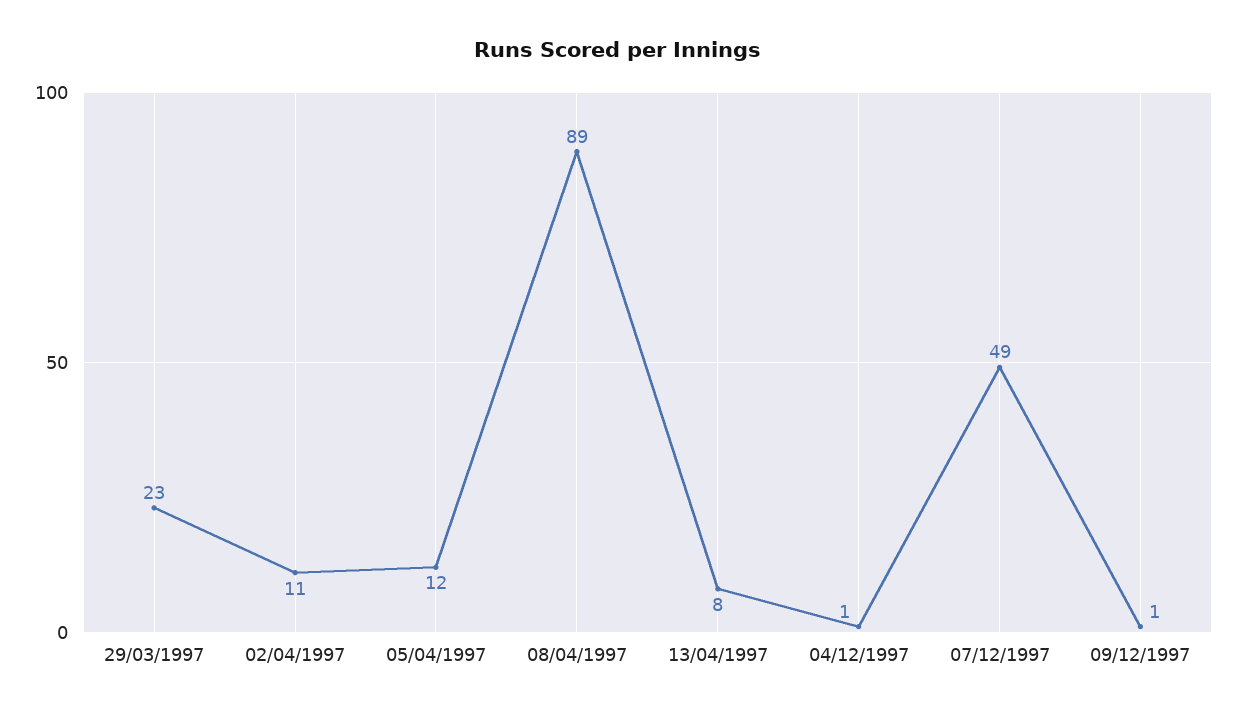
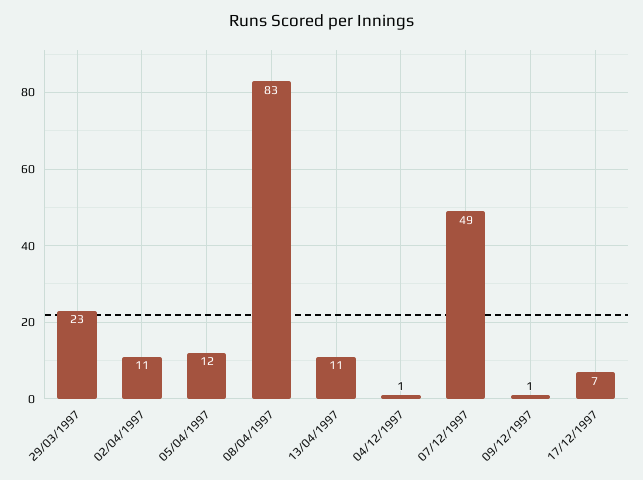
08/04/1997: 89 -> 83
13/04/1997: 8 -> 11
17/12/1997: none -> 7

